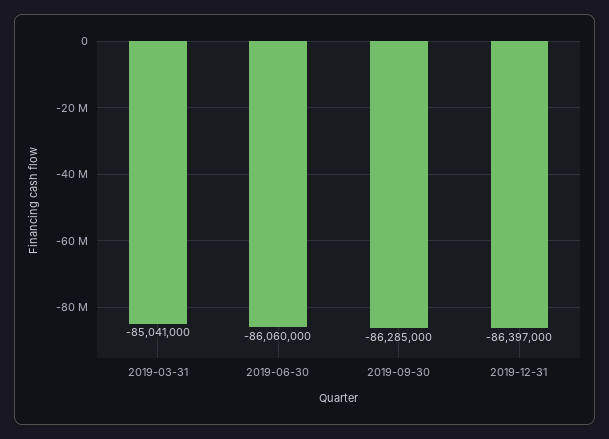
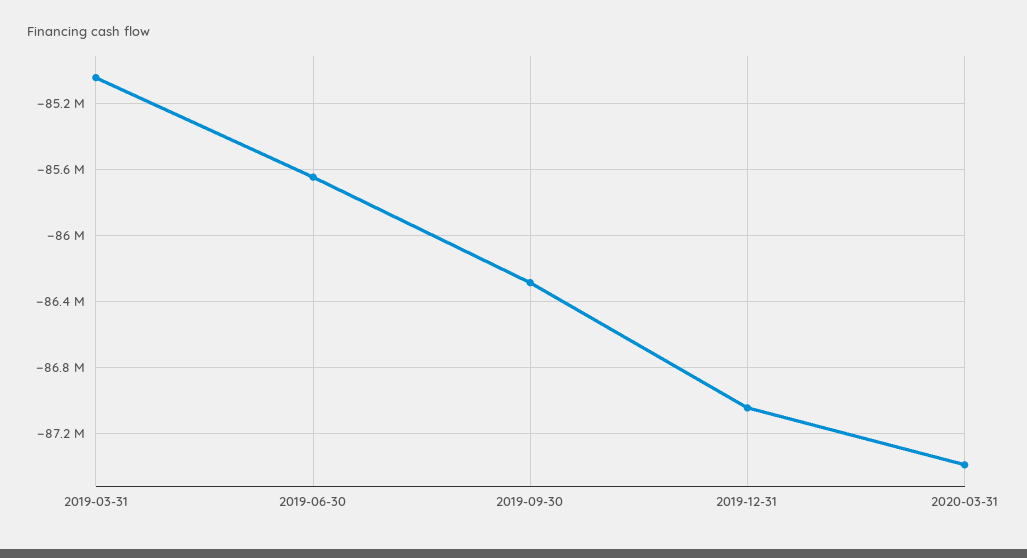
2019-06-30: -86060000 -> -85650000
2019-12-31: -86397000 -> -87050000
2020-03-31: none -> -87400000

